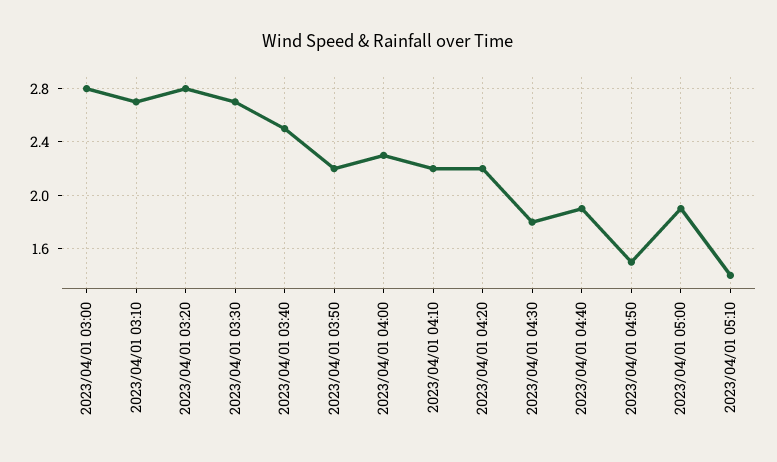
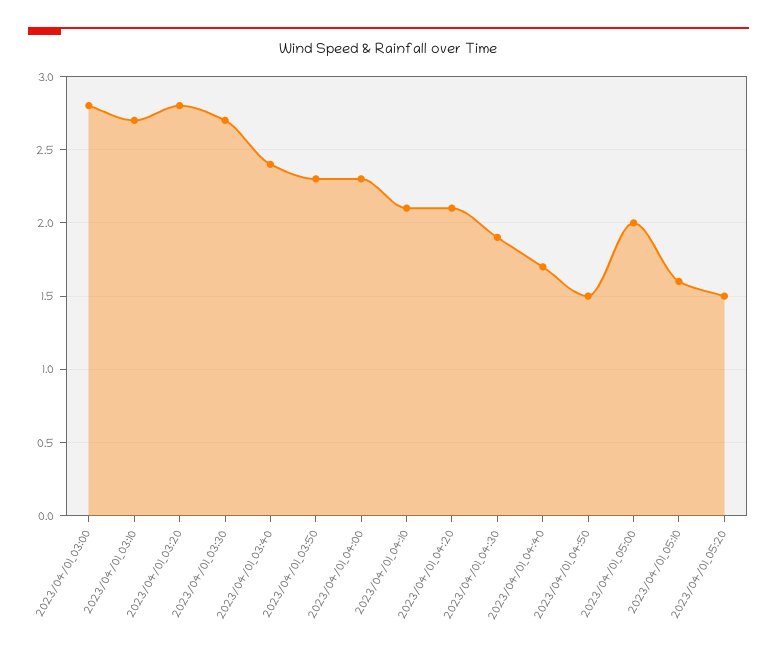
2023/04/01 03:40: 2.5 -> 2.4
2023/04/01 03:50: 2.2 -> 2.3
2023/04/01 04:10: 2.2 -> 2.1
2023/04/01 04:20: 2.2 -> 2.1
2023/04/01 04:30: 1.8 -> 1.9
2023/04/01 04:40: 1.9 -> 1.7
2023/04/01 05:00: 1.9 -> 2
2023/04/01 05:10: 1.4 -> 1.6
2023/04/01_05:20: none -> 1.5

